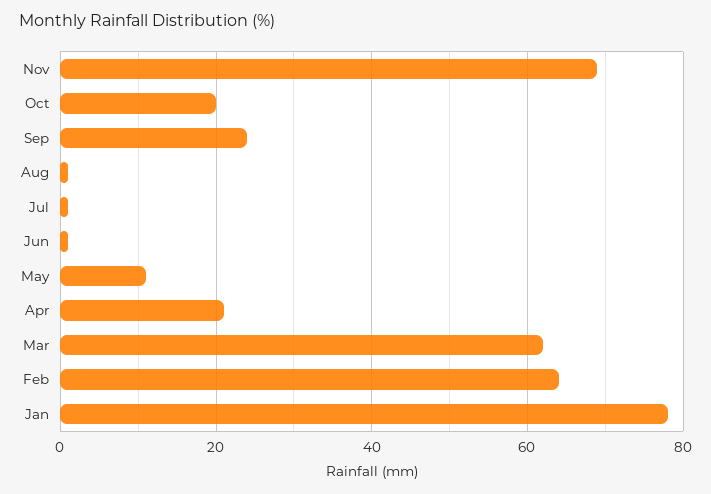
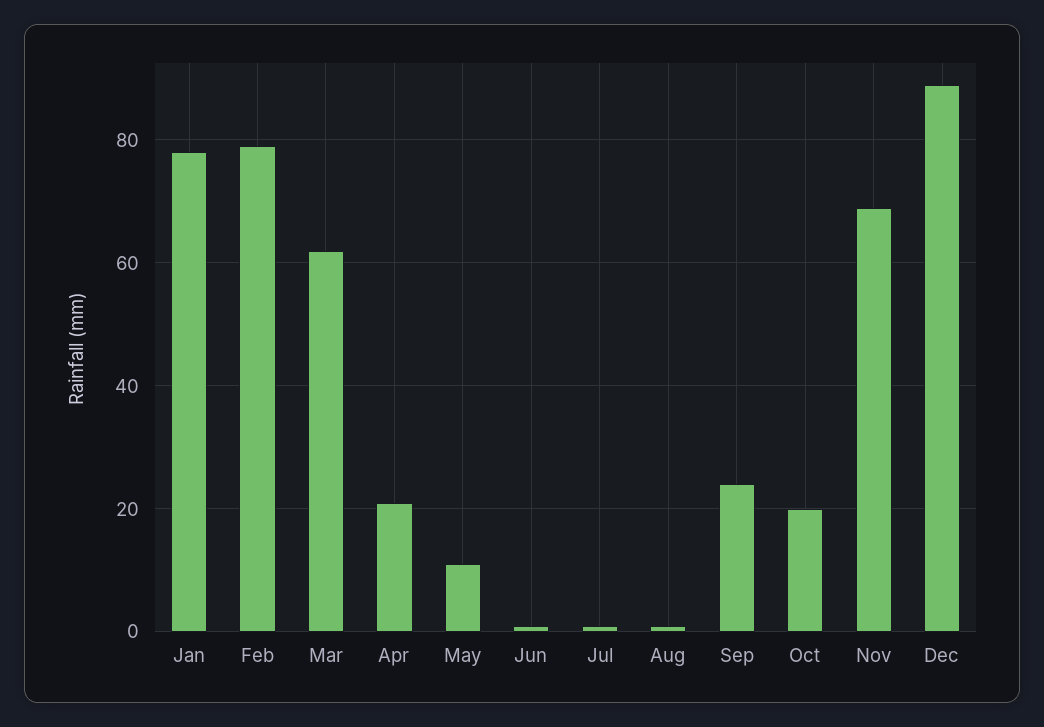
Feb: 65 -> 80
Dec: none -> 90

